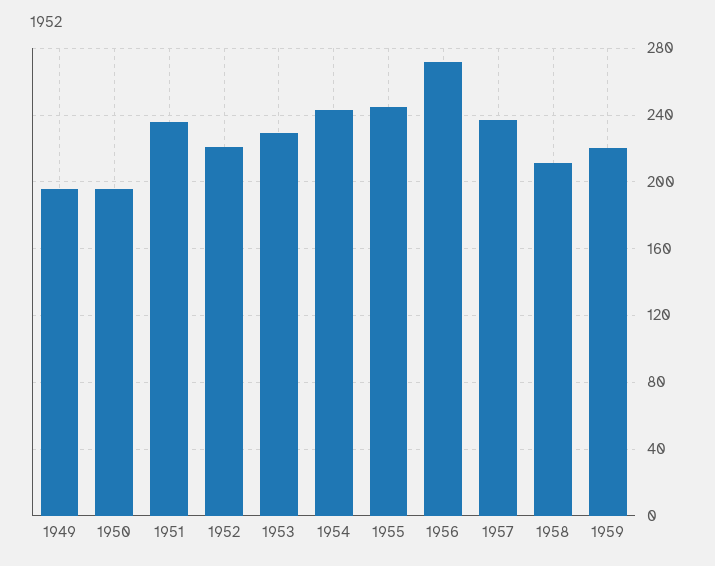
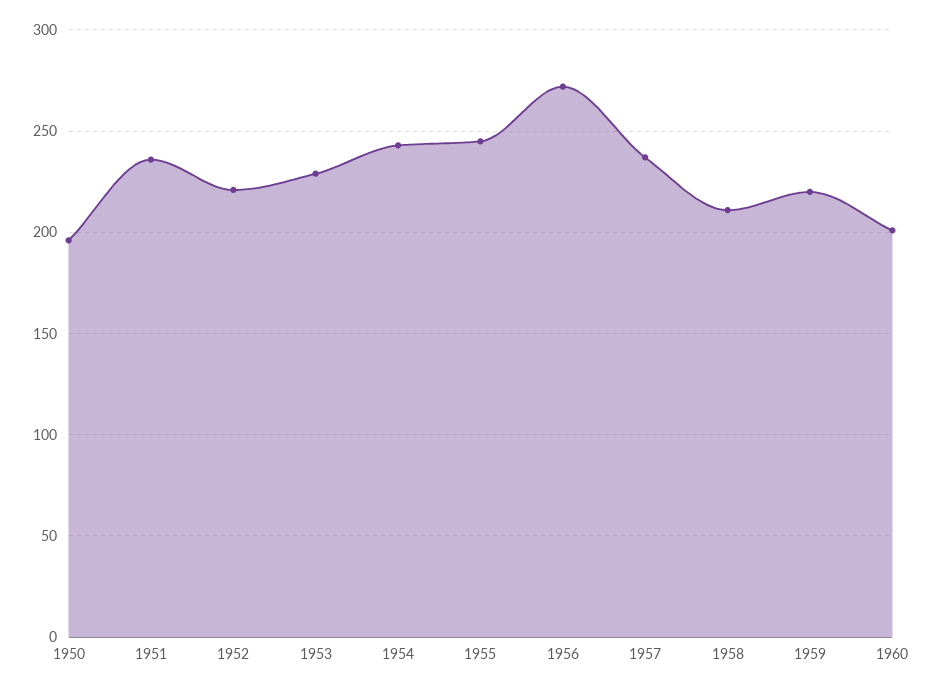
1949: 195 -> none
1960: none -> 200

